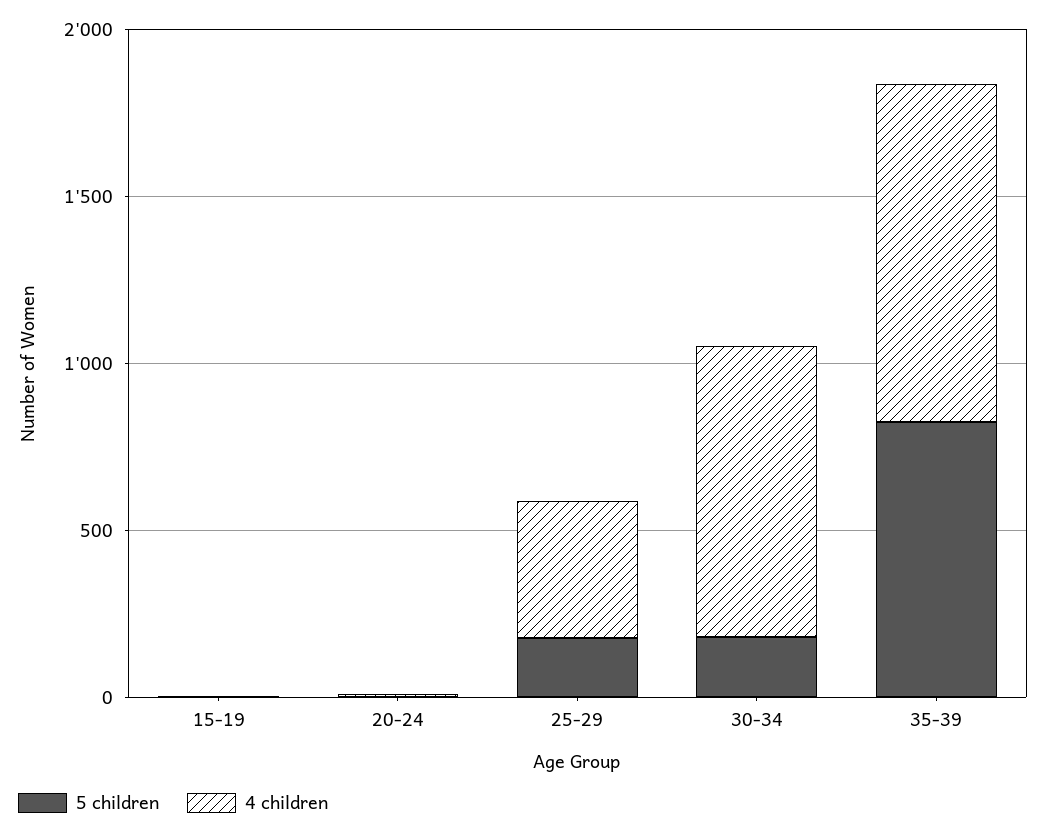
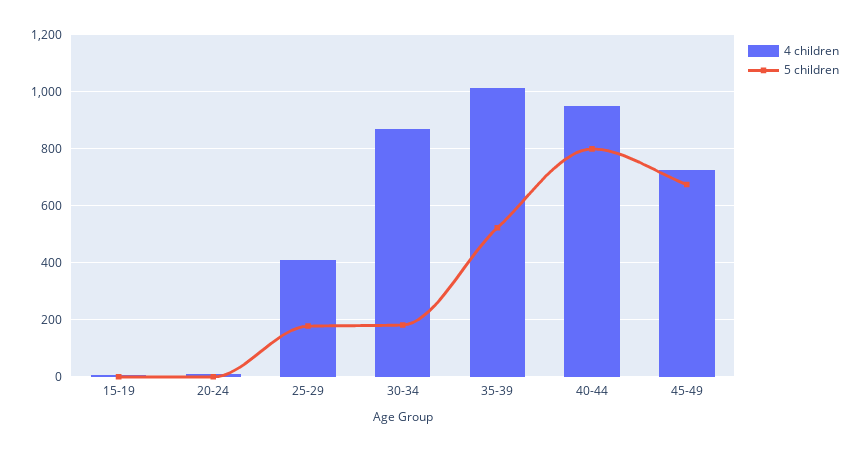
5 children, 35-39: 800 -> 525
4 children, 40-44: none -> 950
5 children, 40-44: none -> 800
4 children, 45-49: none -> 725
5 children, 45-49: none -> 675

